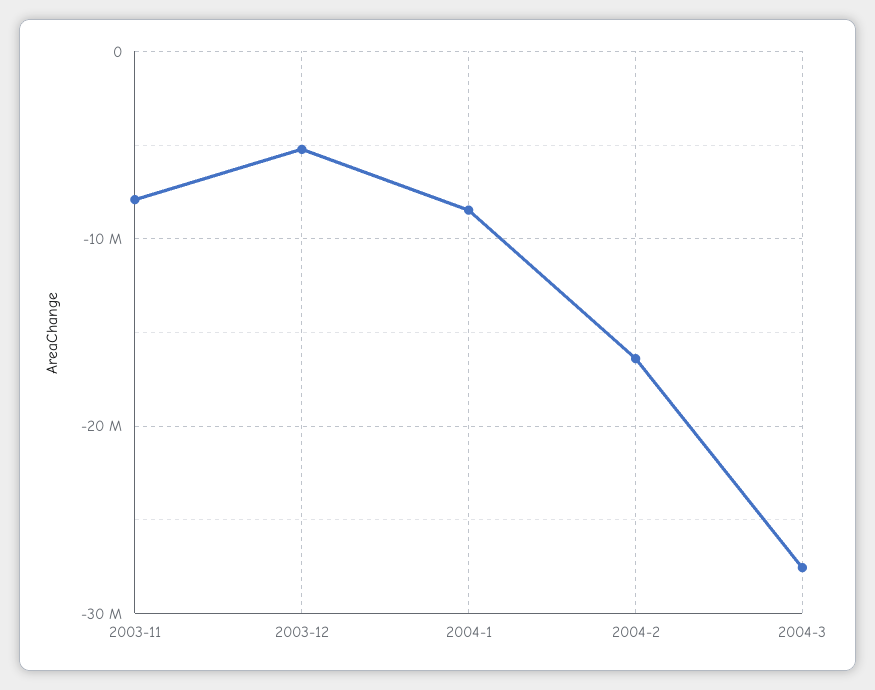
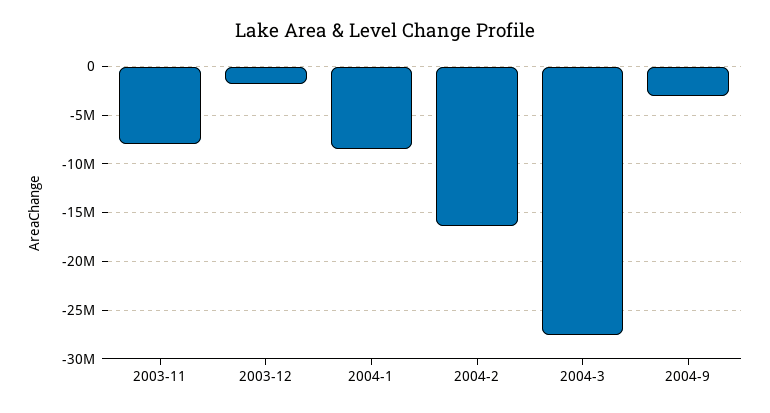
2003-12: -5000000 -> -2000000
2004-9: none -> -3000000

